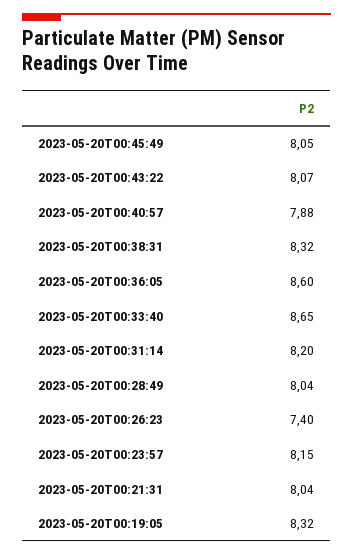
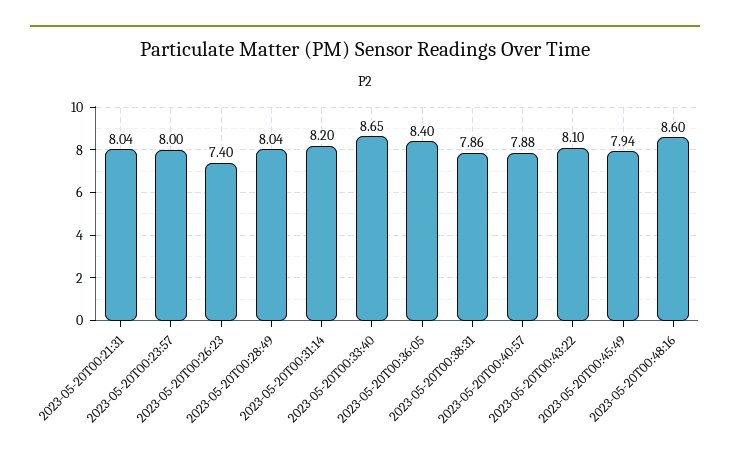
2023-05-20T00:45:49: 8.05 -> 7.94
2023-05-20T00:43:22: 8.07 -> 8.1
2023-05-20T00:38:31: 8.32 -> 7.86
2023-05-20T00:36:05: 8.6 -> 8.4
2023-05-20T00:23:57: 8.15 -> 8
2023-05-20T00:19:05: 8.32 -> none
2023-05-20T00:48:16: none -> 8.6

